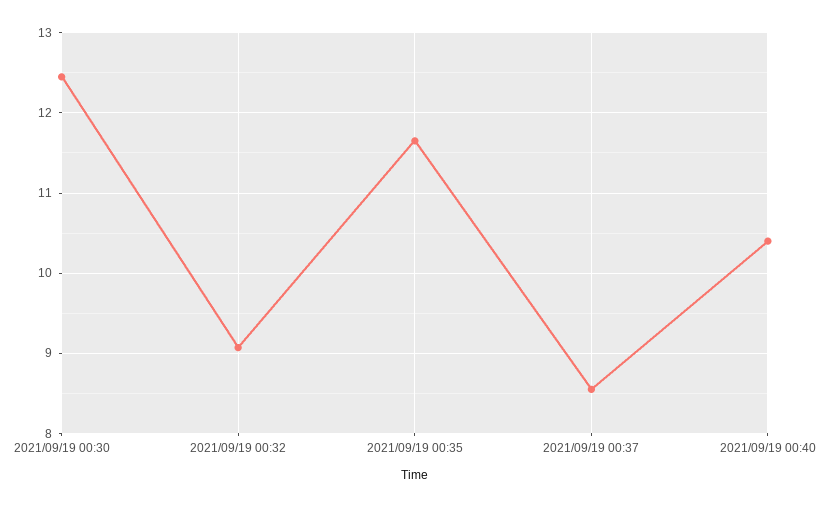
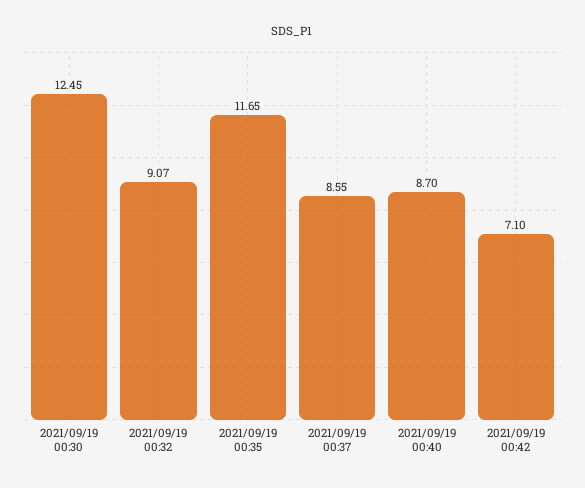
2021/09/19 00:40: 10.4 -> 8.7
2021/09/19 00:42: none -> 7.1

